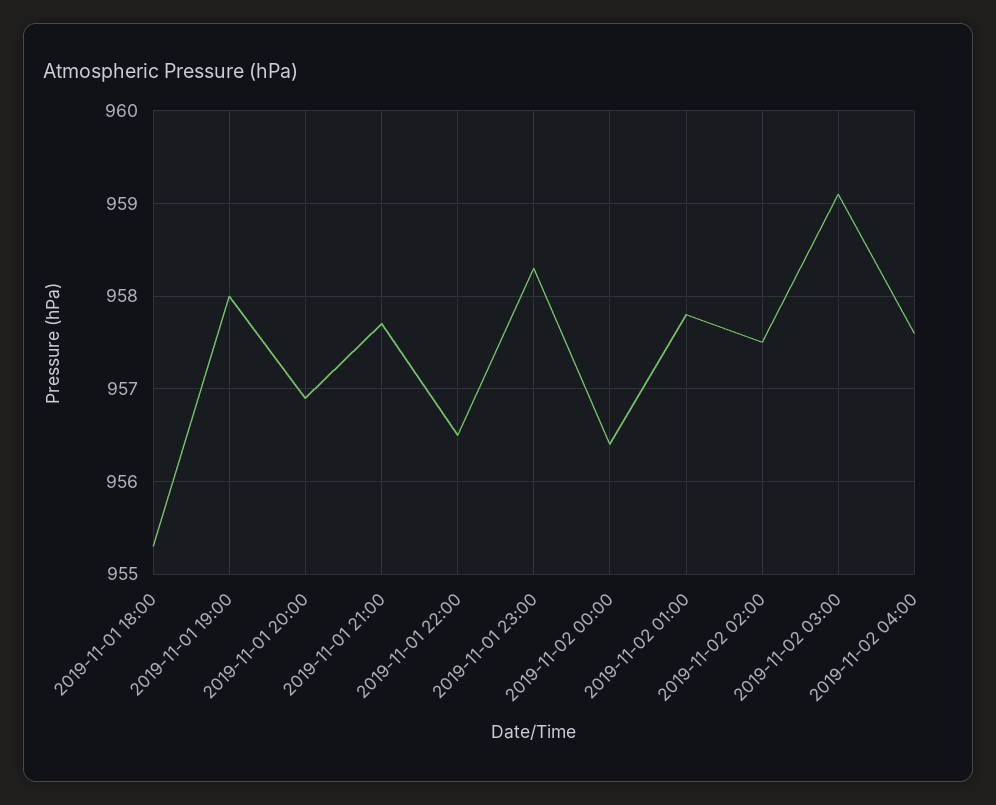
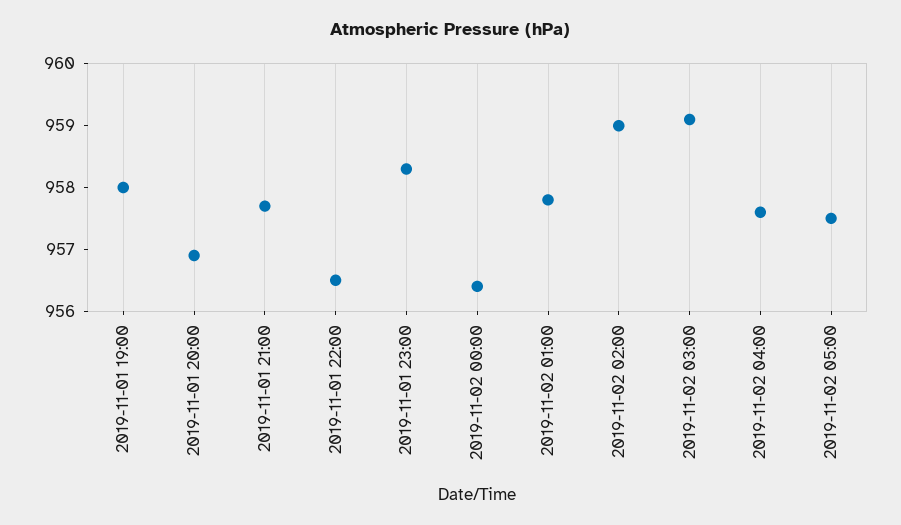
2019-11-01 18:00: 955.3 -> none
2019-11-02 02:00: 957.5 -> 959
2019-11-02 05:00: none -> 957.5

